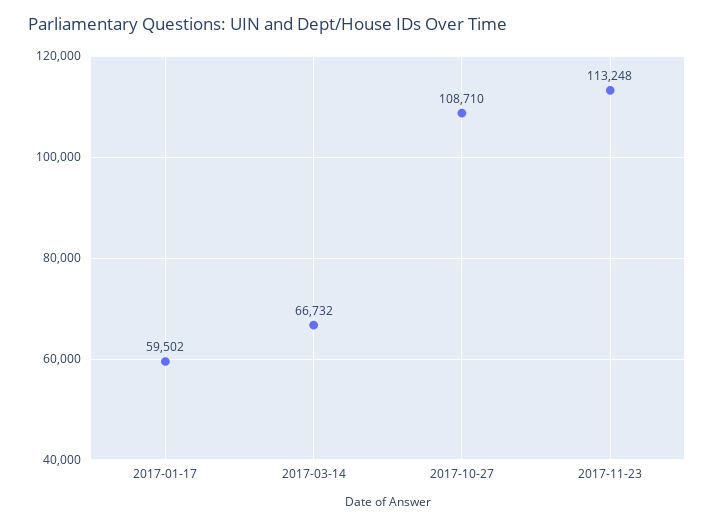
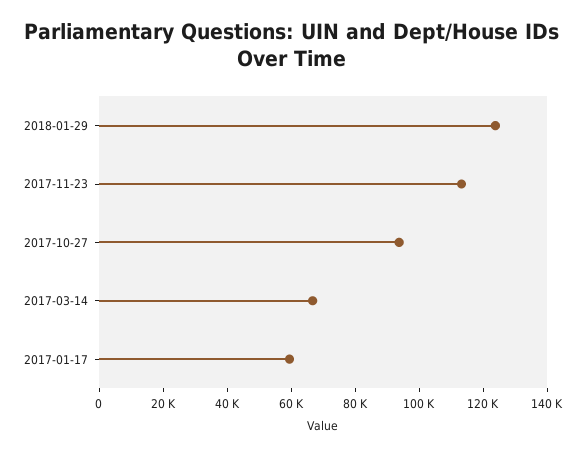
2017-10-27: 108710 -> 95000
2018-01-29: none -> 125000

